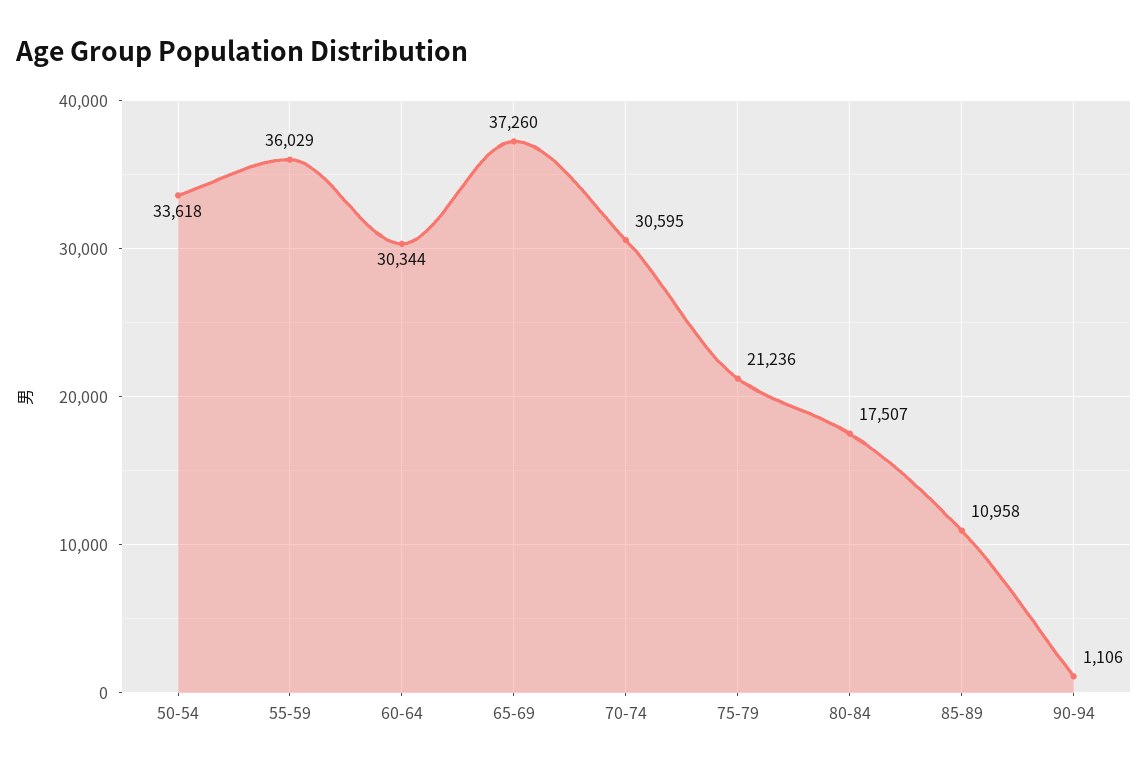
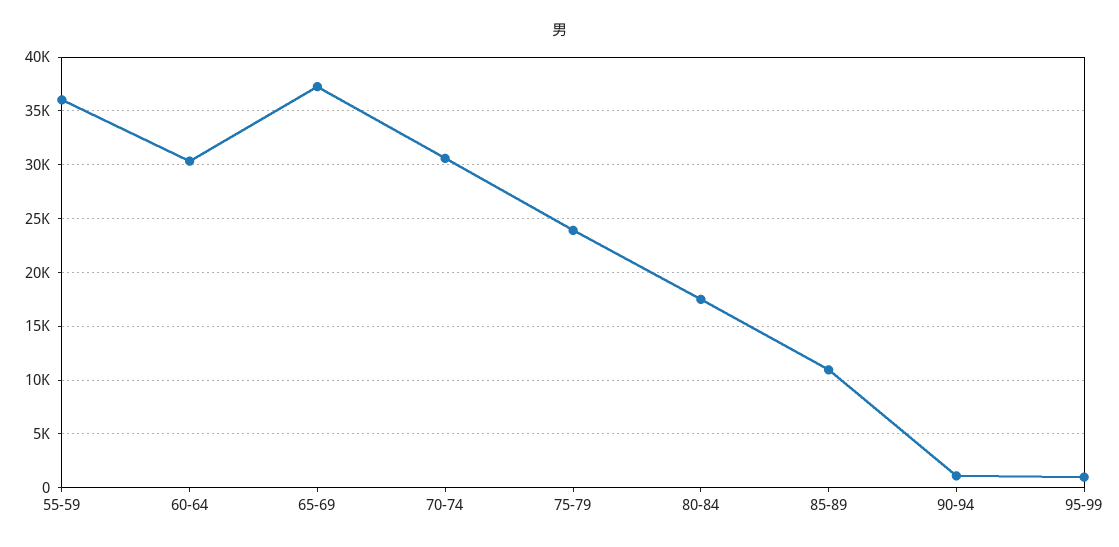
50-54: 33618 -> none
75-79: 21236 -> 24000
95-99: none -> 1000

